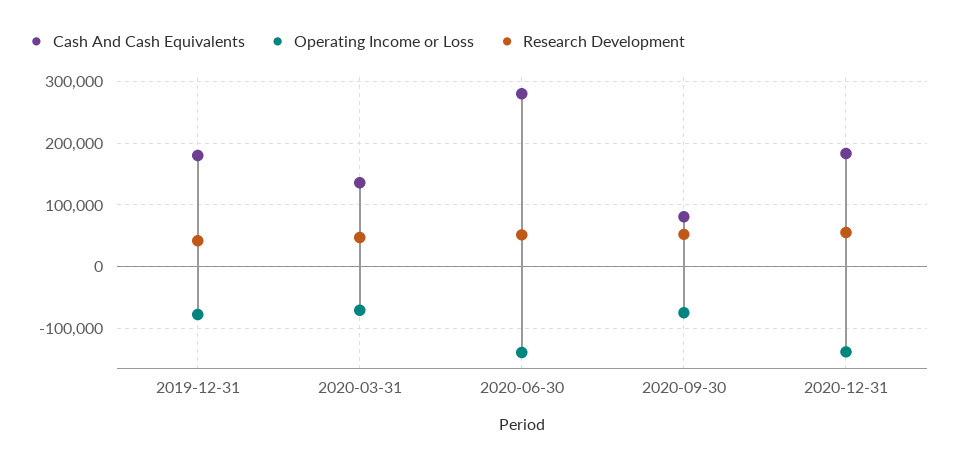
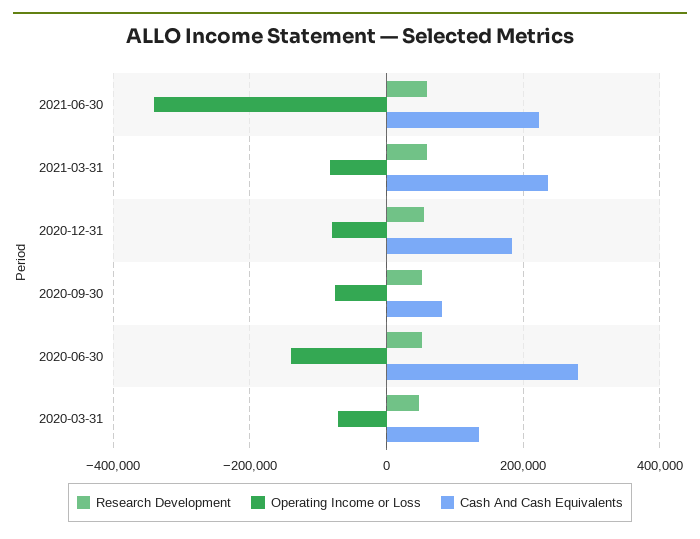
Cash And Cash Equivalents, 2019-12-31: 180000 -> none
Operating Income or Loss, 2019-12-31: -80000 -> none
Research Development, 2019-12-31: 40000 -> none
Operating Income or Loss, 2020-12-31: -140000 -> -80000
Research Development, 2021-06-30: none -> 60000
Operating Income or Loss, 2021-06-30: none -> -340000
Cash And Cash Equivalents, 2021-06-30: none -> 220000
Research Development, 2021-03-31: none -> 60000
Operating Income or Loss, 2021-03-31: none -> -80000
Cash And Cash Equivalents, 2021-03-31: none -> 240000

